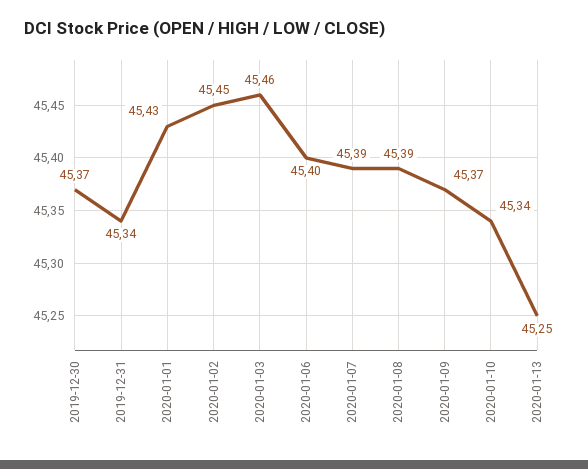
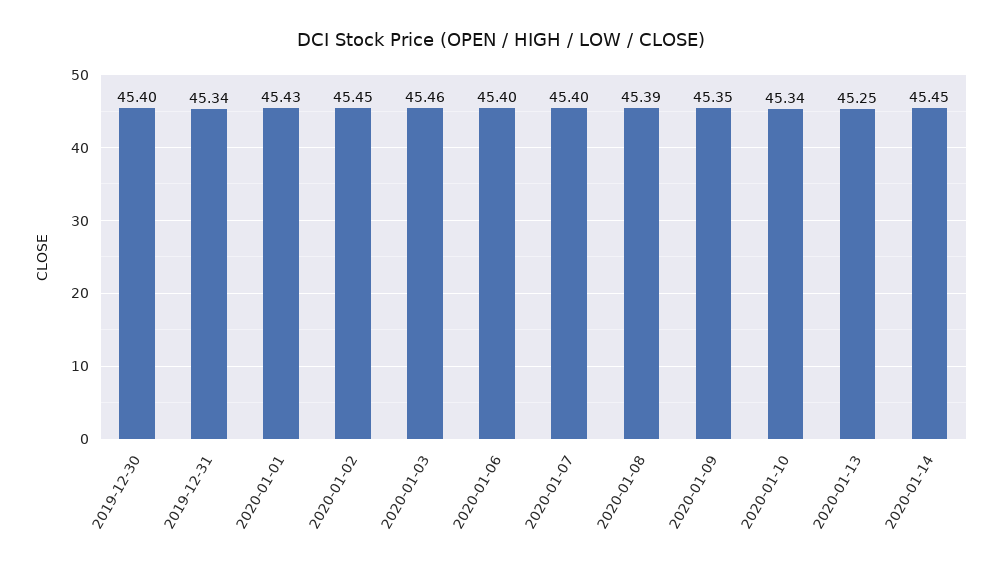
2019-12-30: 45.37 -> 45.4
2020-01-07: 45.39 -> 45.4
2020-01-09: 45.37 -> 45.35
2020-01-14: none -> 45.45

